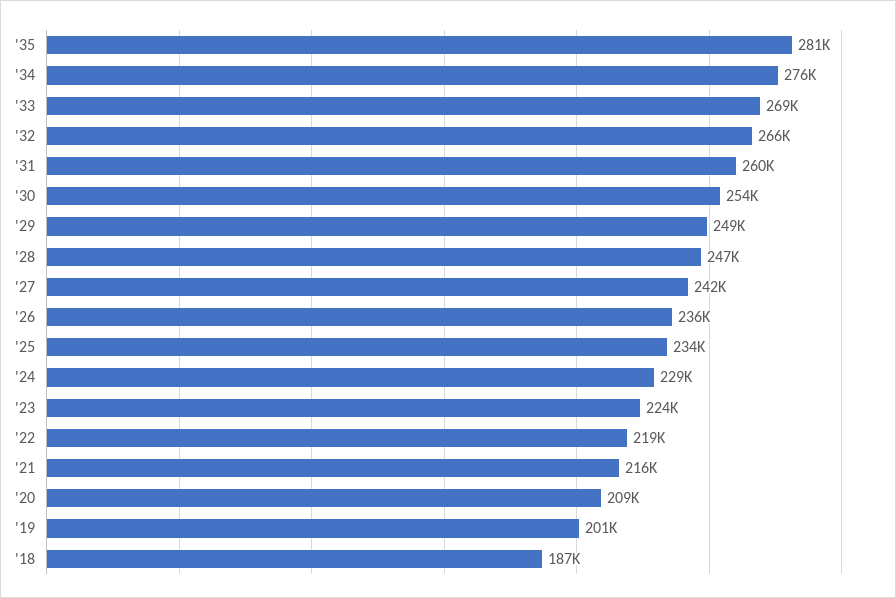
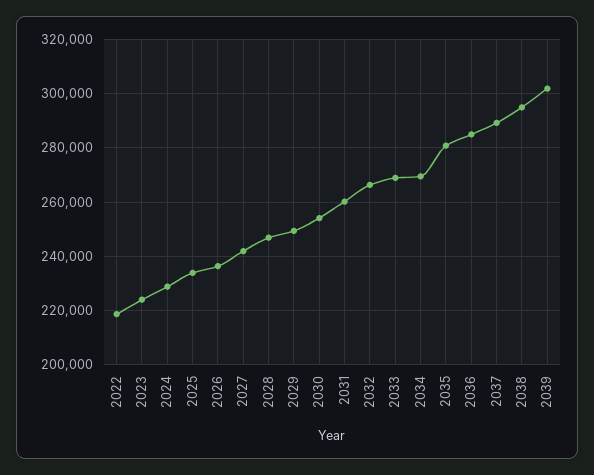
'34: 276000 -> 270000
'21: 216000 -> none
'20: 209000 -> none
'19: 201000 -> none
'18: 187000 -> none
2036: none -> 285000
2037: none -> 290000
2038: none -> 295000
2039: none -> 302500

